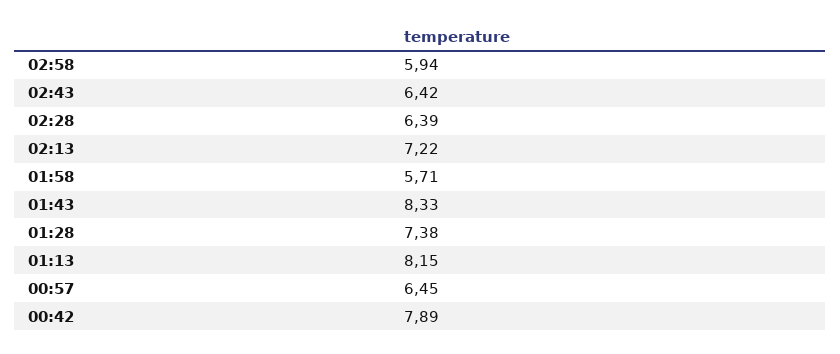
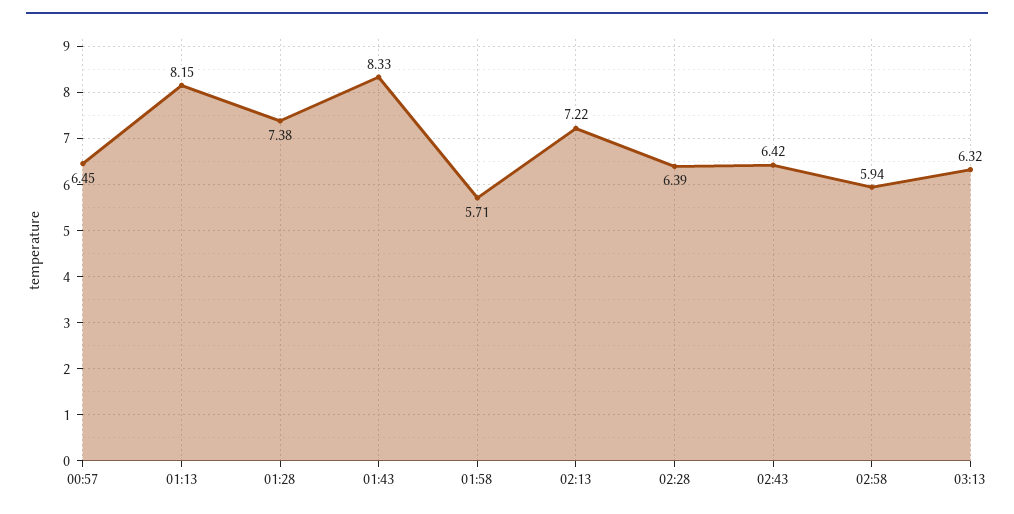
00:42: 7.89 -> none
03:13: none -> 6.32

